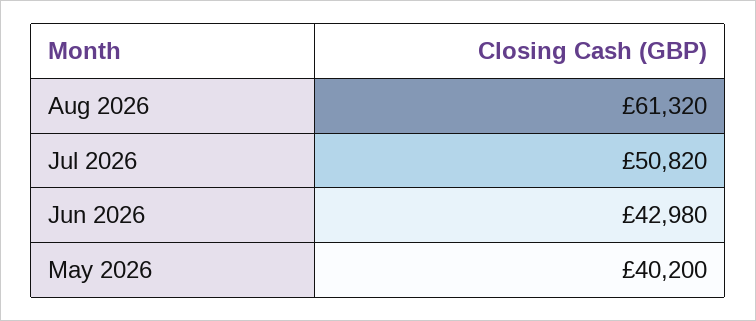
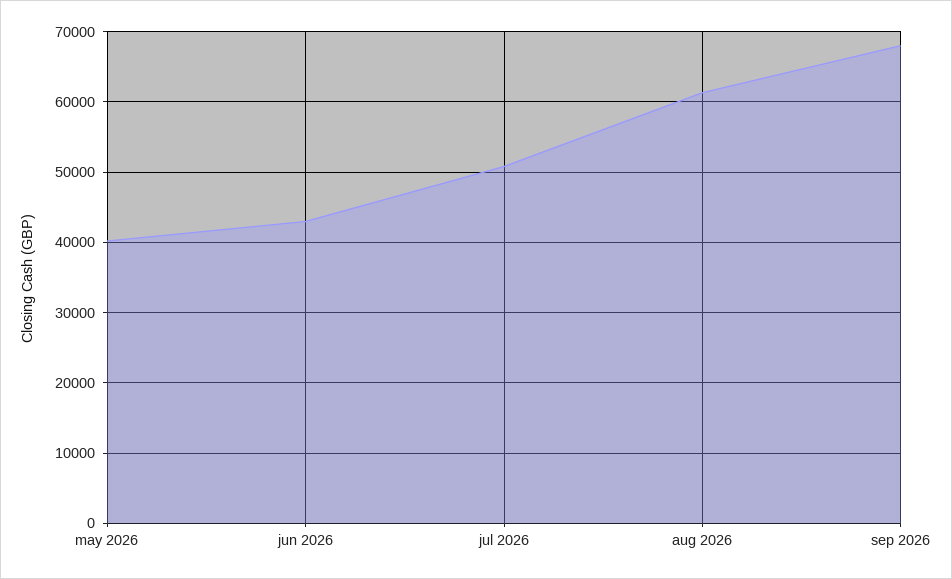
sep 2026: none -> 68000

